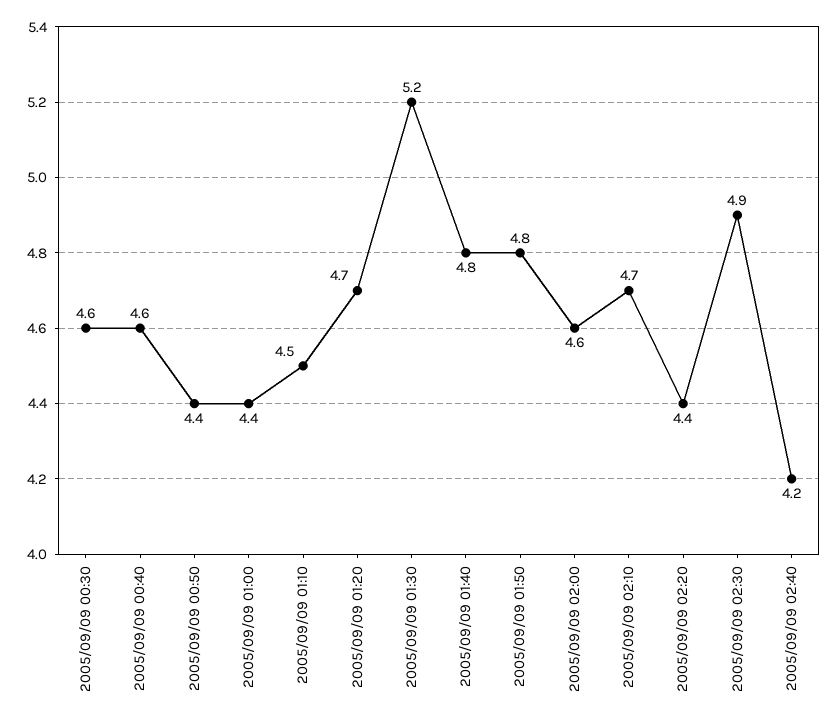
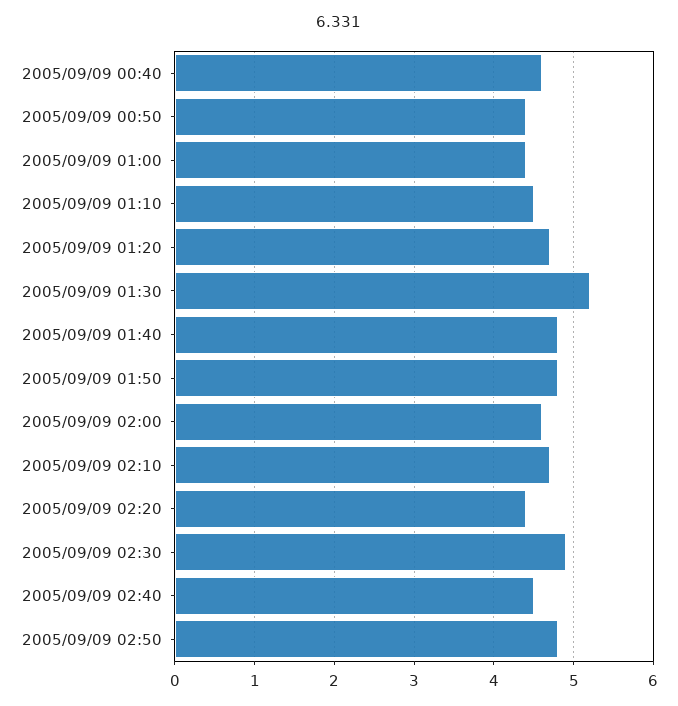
2005/09/09 00:30: 4.6 -> none
2005/09/09 02:40: 4.2 -> 4.5
2005/09/09 02:50: none -> 4.8

